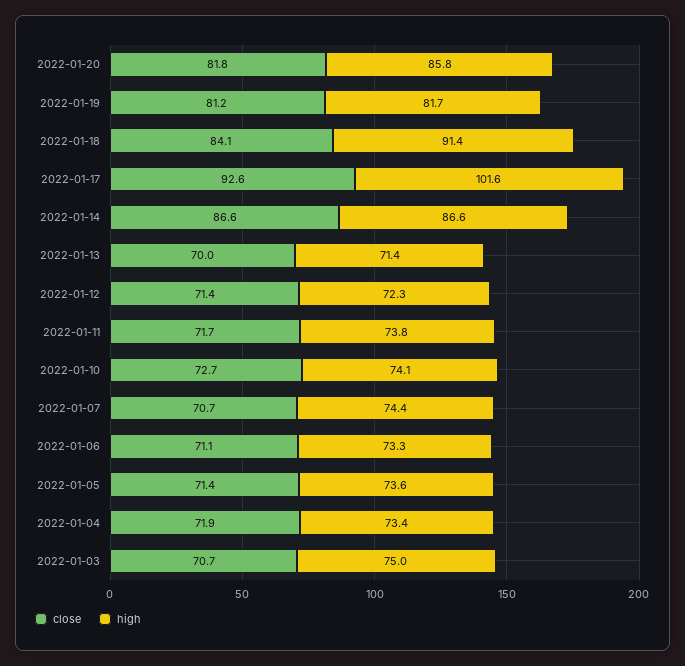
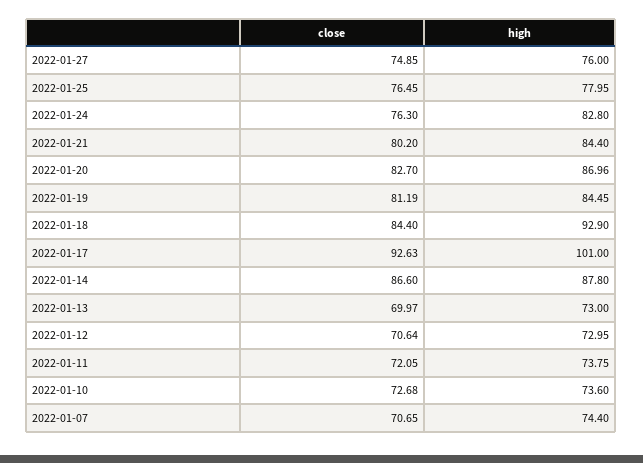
close, 2022-01-20: 81.8 -> 82.7
high, 2022-01-20: 85.8 -> 86.96
high, 2022-01-19: 81.7 -> 84.45
close, 2022-01-18: 84.1 -> 84.4
high, 2022-01-18: 91.4 -> 92.9
high, 2022-01-17: 101.6 -> 101
high, 2022-01-14: 86.6 -> 87.8
high, 2022-01-13: 71.4 -> 73
close, 2022-01-12: 71.4 -> 70.64
high, 2022-01-12: 72.3 -> 72.95
close, 2022-01-11: 71.7 -> 72.05
high, 2022-01-10: 74.1 -> 73.6
close, 2022-01-06: 71.1 -> none
high, 2022-01-06: 73.3 -> none
close, 2022-01-05: 71.4 -> none
high, 2022-01-05: 73.6 -> none
close, 2022-01-04: 71.9 -> none
high, 2022-01-04: 73.4 -> none
close, 2022-01-03: 70.7 -> none
high, 2022-01-03: 75 -> none
close, 2022-01-27: none -> 74.85
high, 2022-01-27: none -> 76
close, 2022-01-25: none -> 76.45
high, 2022-01-25: none -> 77.95
close, 2022-01-24: none -> 76.3
high, 2022-01-24: none -> 82.8
close, 2022-01-21: none -> 80.2
high, 2022-01-21: none -> 84.4

